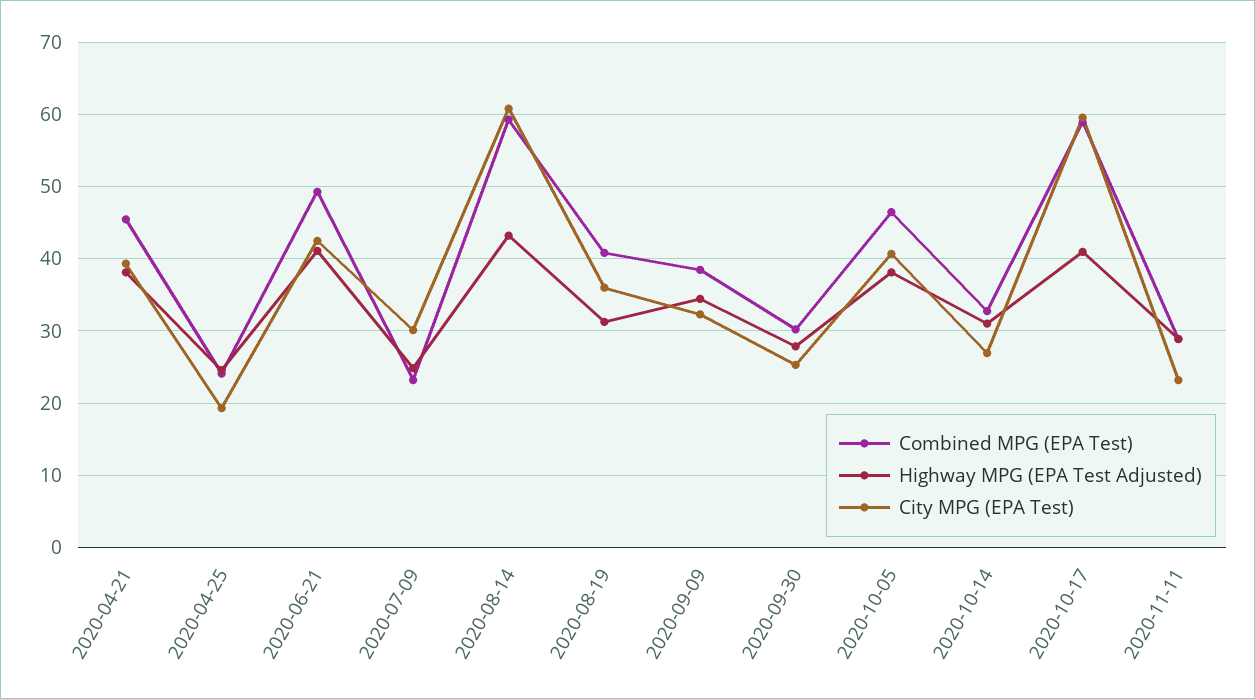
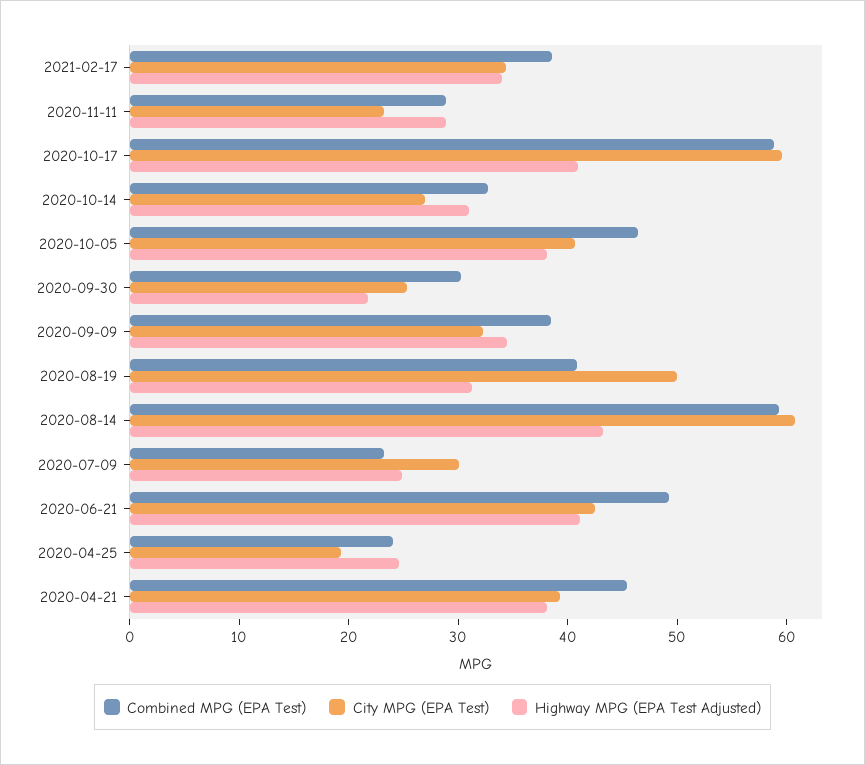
City MPG (EPA Test), 2020-08-19: 36 -> 50
Highway MPG (EPA Test Adjusted), 2020-09-30: 28 -> 22
Combined MPG (EPA Test), 2021-02-17: none -> 38
City MPG (EPA Test), 2021-02-17: none -> 34
Highway MPG (EPA Test Adjusted), 2021-02-17: none -> 34

